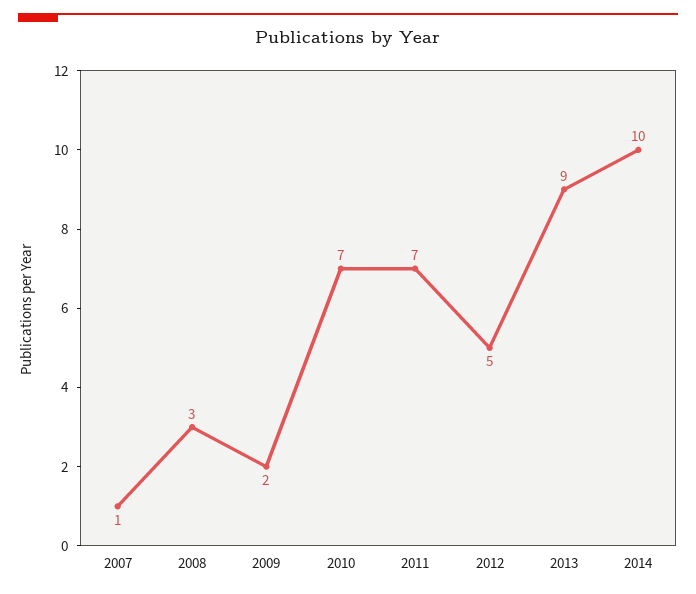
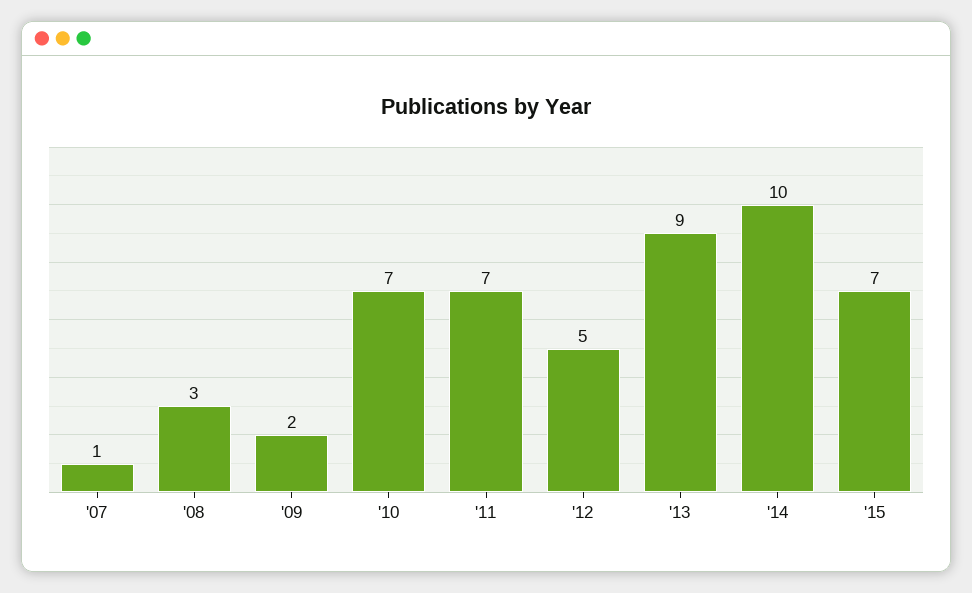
'15: none -> 7

